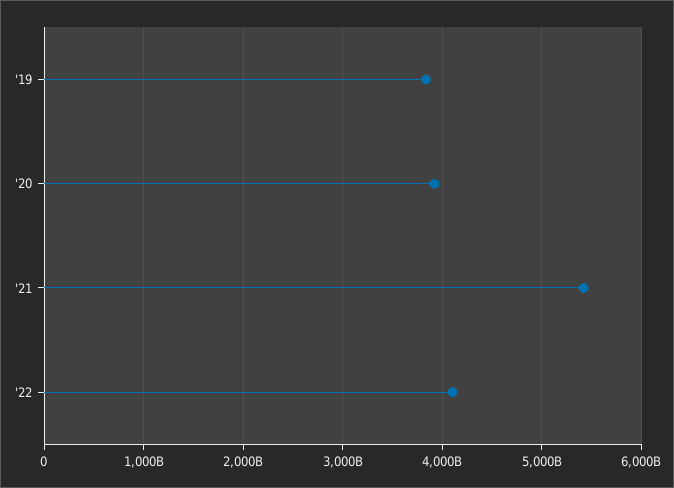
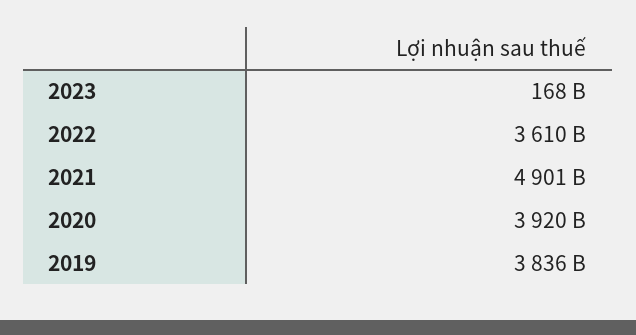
'21: 5400000000000 -> 4901000000000
'22: 4100000000000 -> 3610000000000
2023: none -> 168000000000

